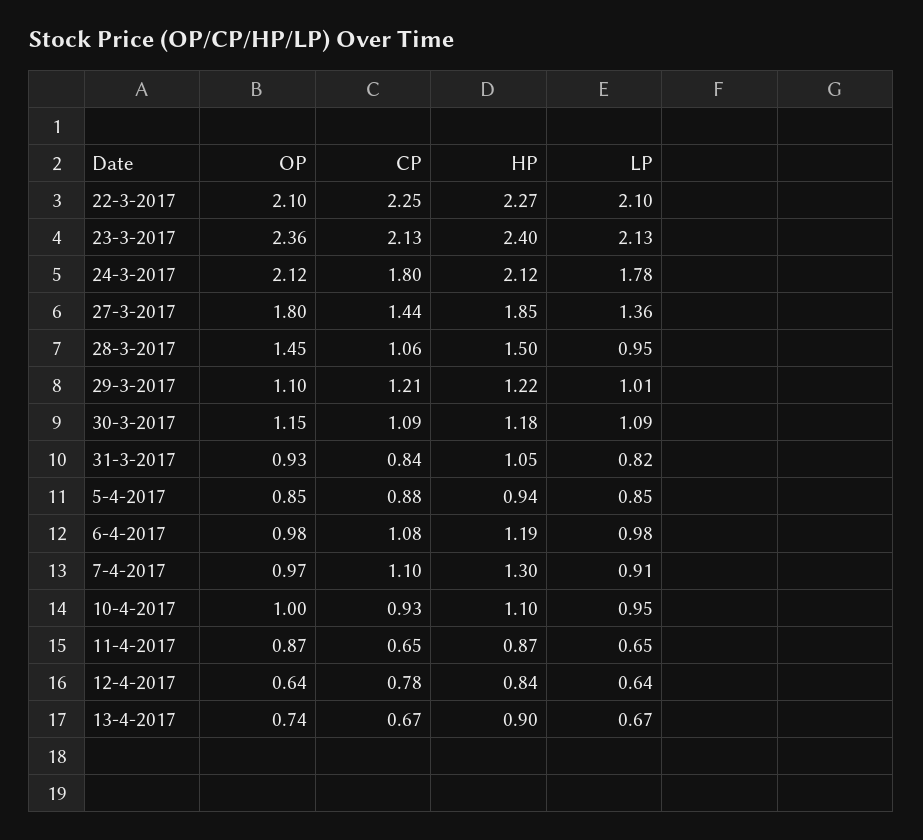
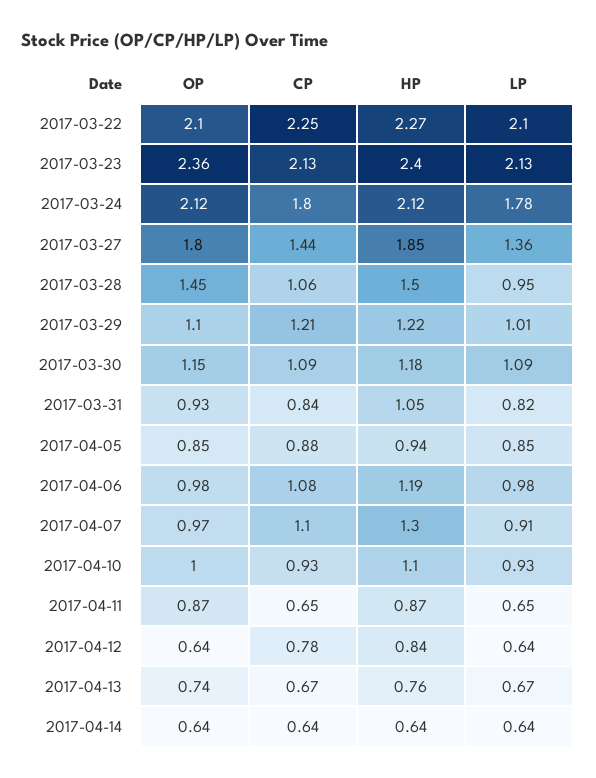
LP, 10-4-2017: 0.95 -> 0.93
HP, 13-4-2017: 0.9 -> 0.76
OP, 2017-04-14: none -> 0.64
CP, 2017-04-14: none -> 0.64
HP, 2017-04-14: none -> 0.64
LP, 2017-04-14: none -> 0.64

